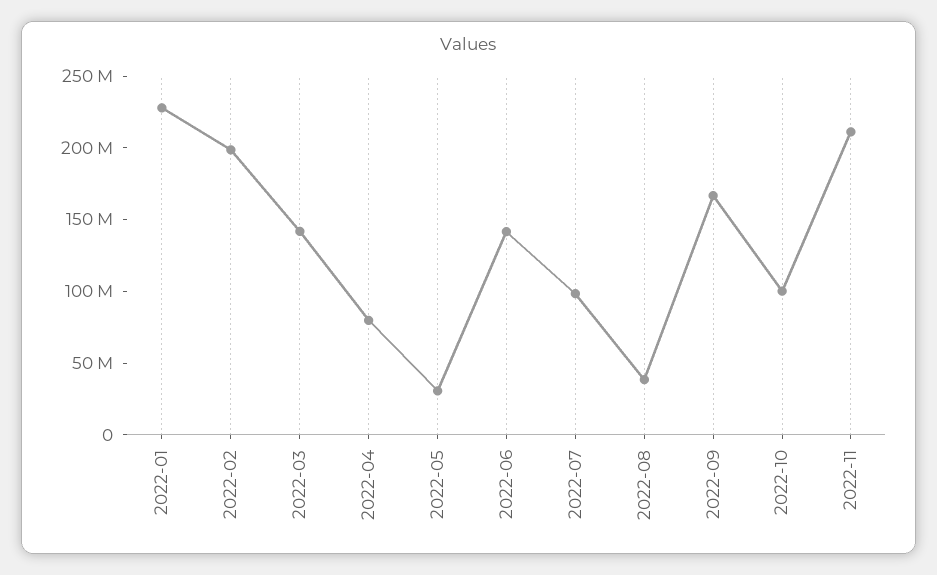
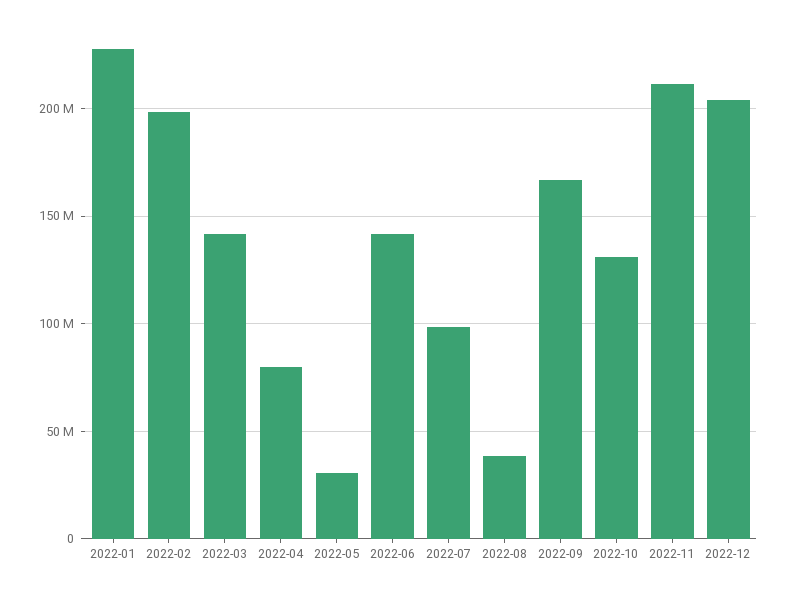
2022-10: 100000000 -> 130000000
2022-12: none -> 205000000

